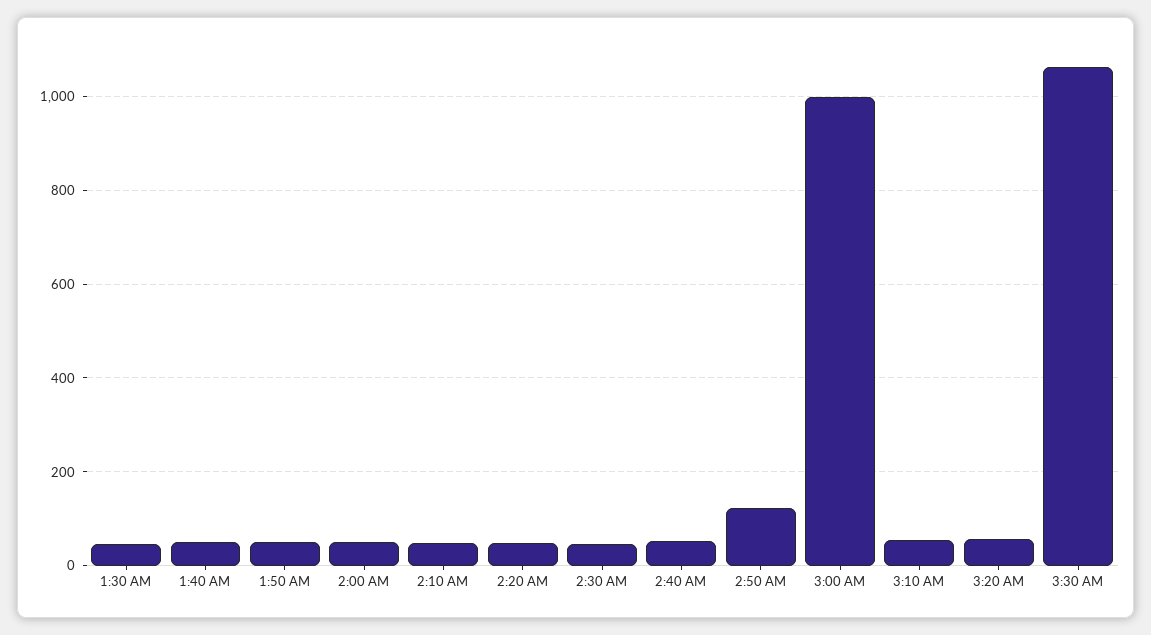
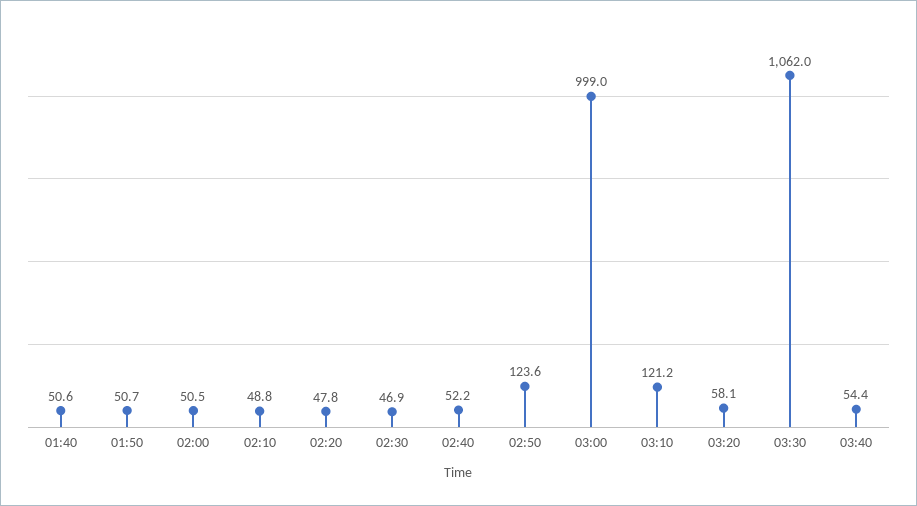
1:30 AM: 40 -> none
3:10 AM: 60 -> 121.2
03:40: none -> 54.4

